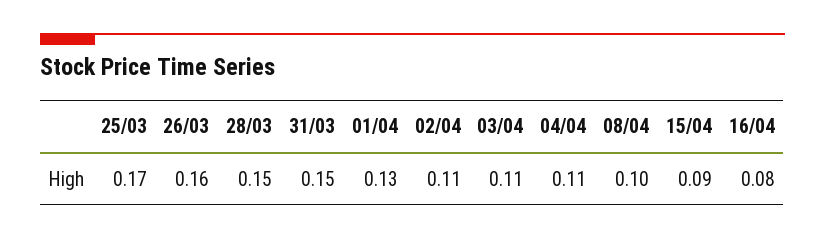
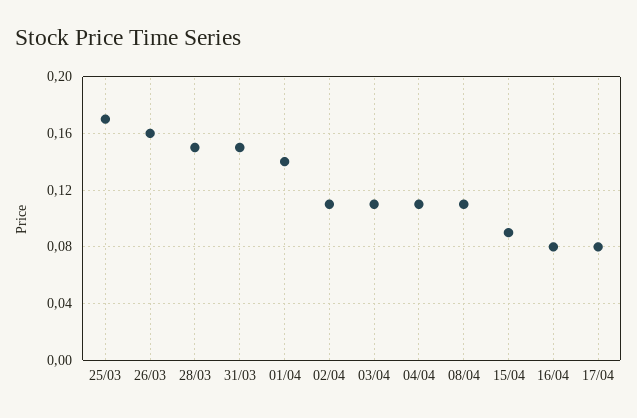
01/04: 0.13 -> 0.14
08/04: 0.1 -> 0.11
17/04: none -> 0.08

